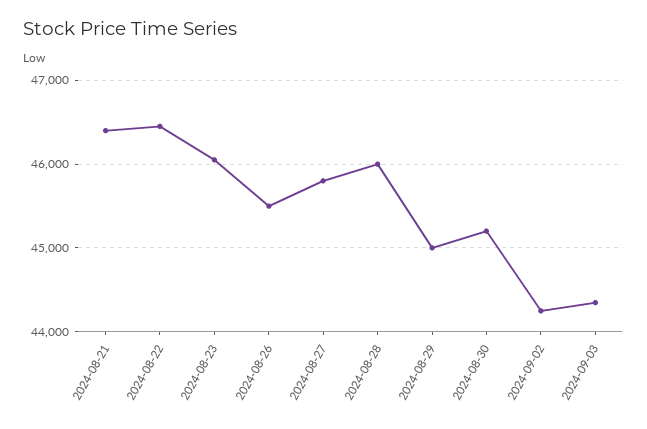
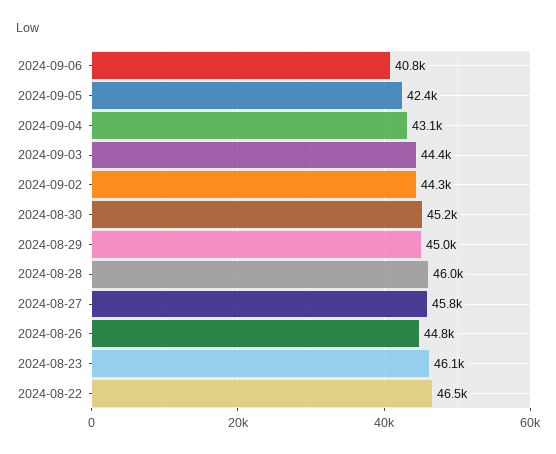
2024-08-21: 46400 -> none
2024-08-26: 45500 -> 44800
2024-09-06: none -> 40800
2024-09-05: none -> 42400
2024-09-04: none -> 43100

